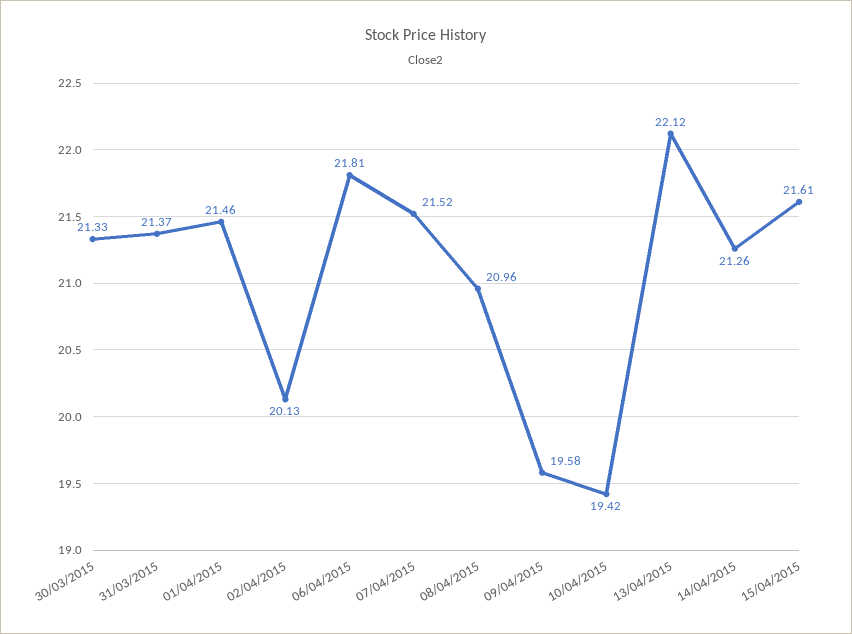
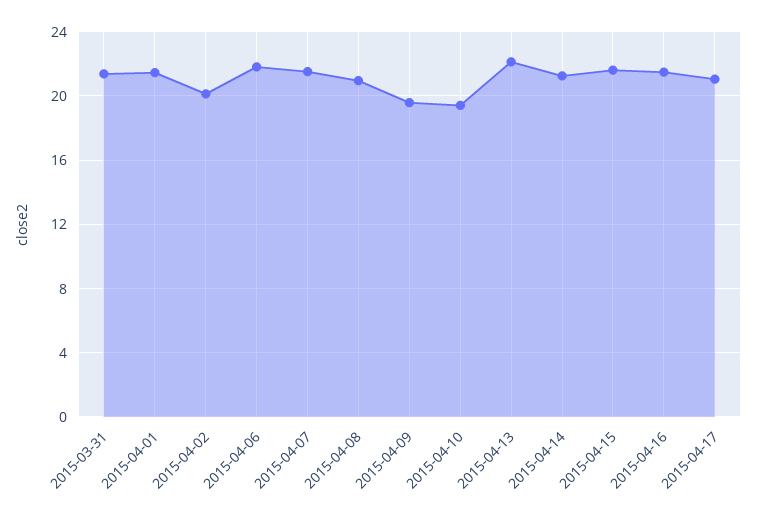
30/03/2015: 21.33 -> none
2015-04-16: none -> 21.5
2015-04-17: none -> 21

